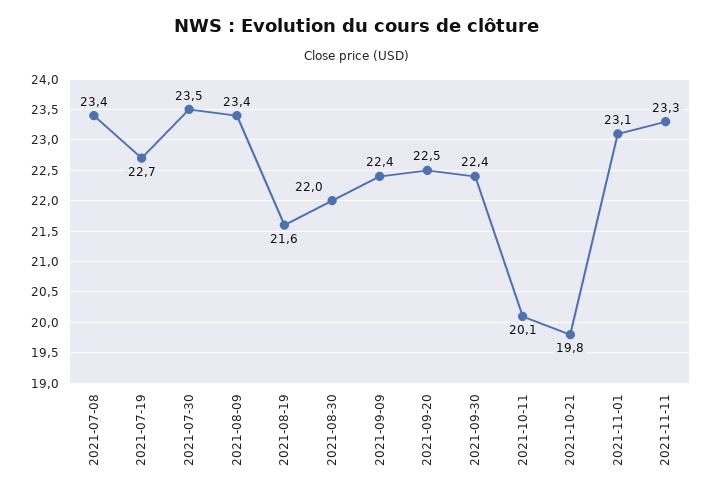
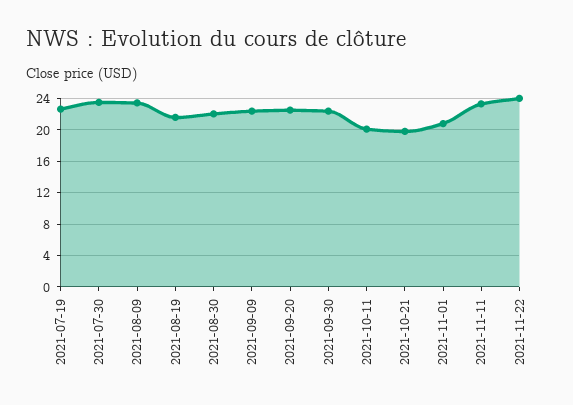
2021-07-08: 23.4 -> none
2021-11-01: 23.1 -> 21
2021-11-22: none -> 24

